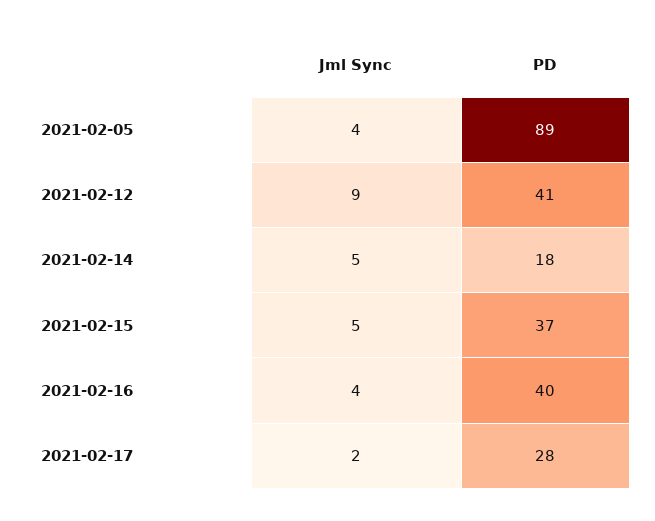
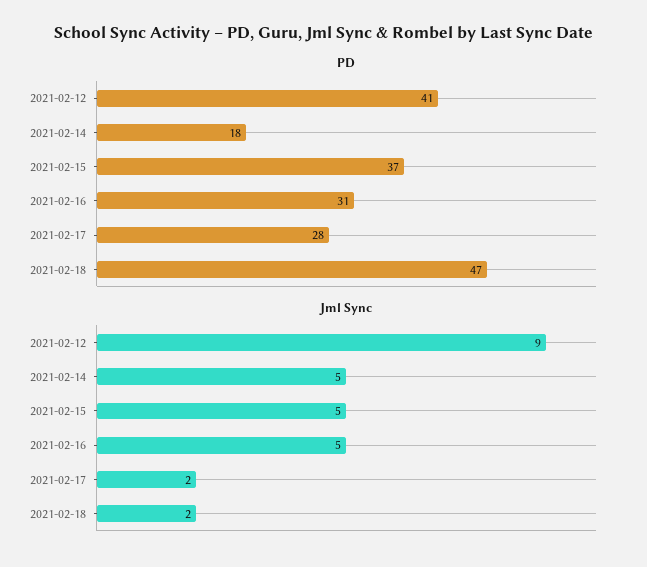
Jml Sync, 2021-02-05: 4 -> none
PD, 2021-02-05: 89 -> none
Jml Sync, 2021-02-16: 4 -> 5
PD, 2021-02-16: 40 -> 31
PD, 2021-02-18: none -> 47
Jml Sync, 2021-02-18: none -> 2

